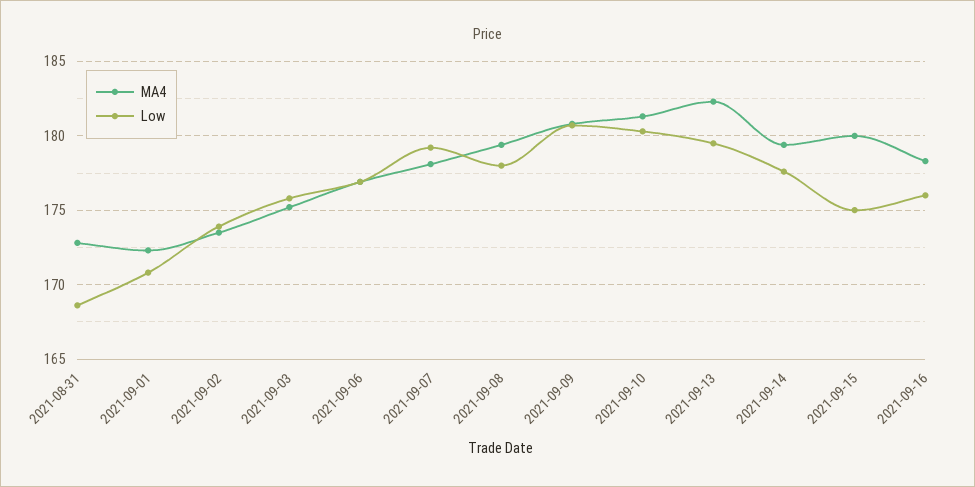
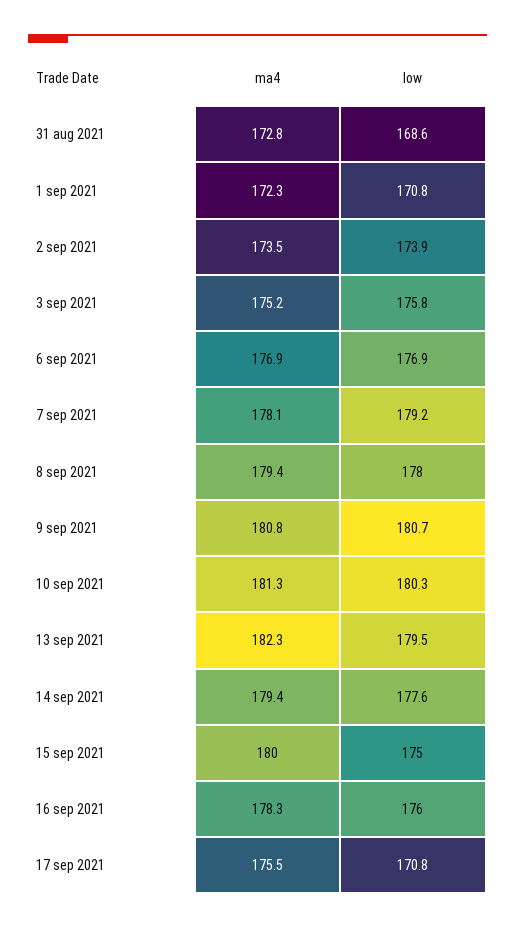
MA4, 17 sep 2021: none -> 175.5
Low, 17 sep 2021: none -> 170.8

